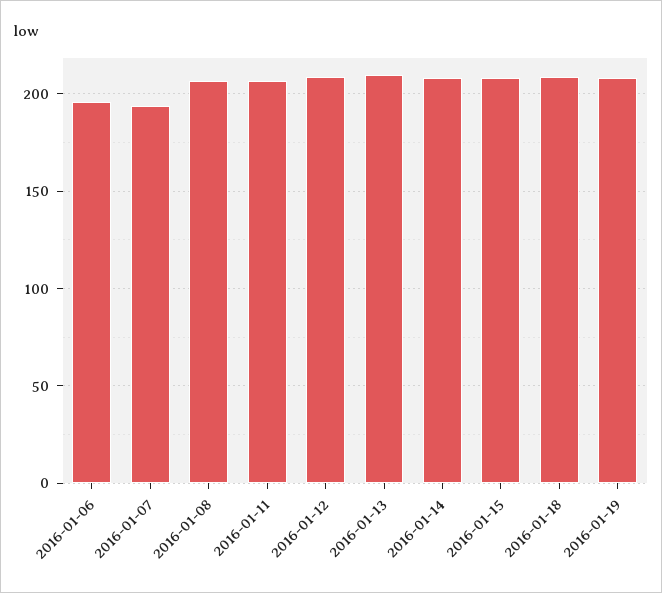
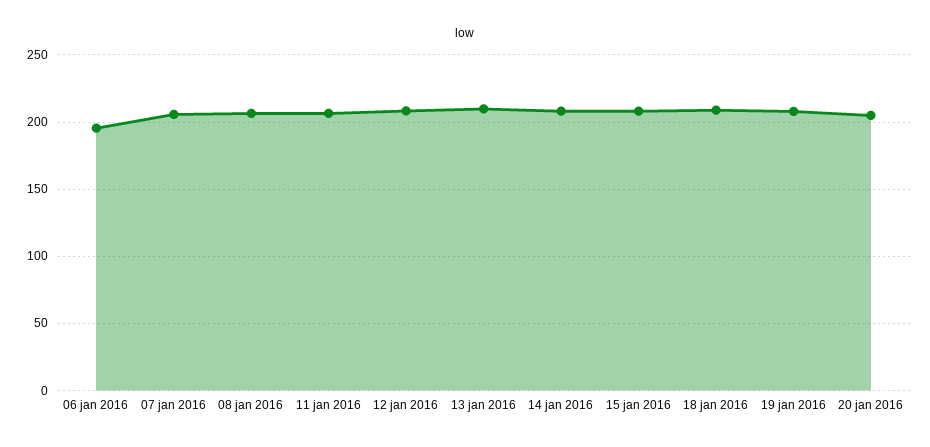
2016-01-07: 195 -> 205
20 jan 2016: none -> 205

